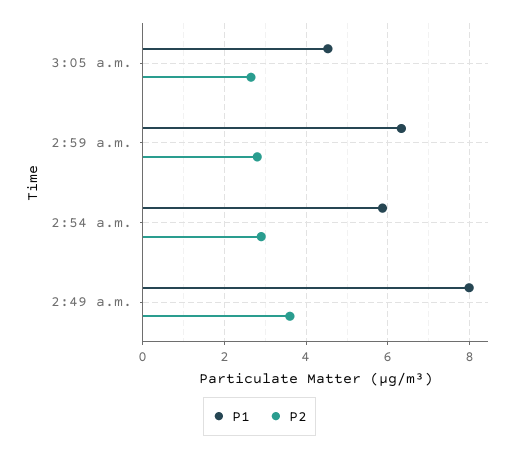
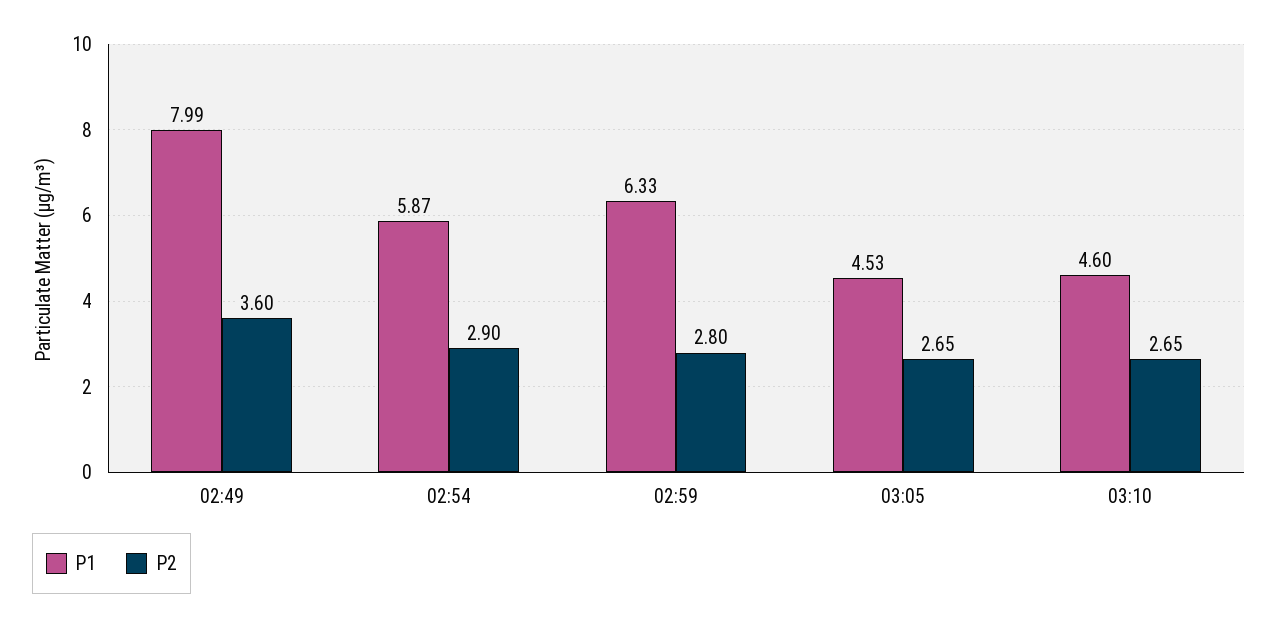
P1, 03:10: none -> 4.6
P2, 03:10: none -> 2.65

